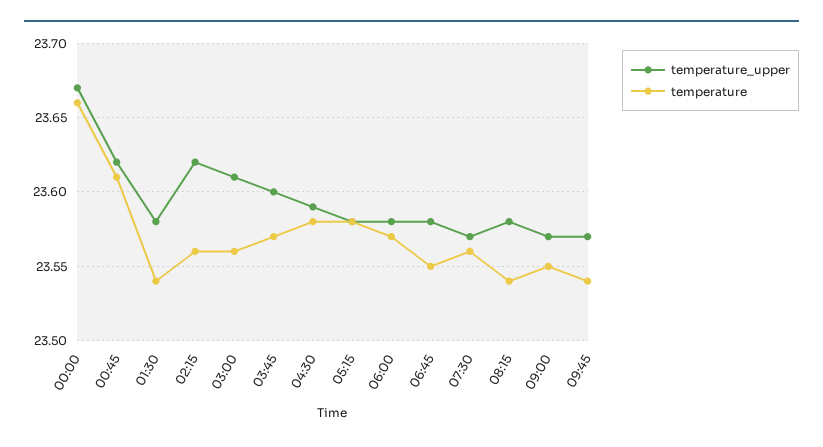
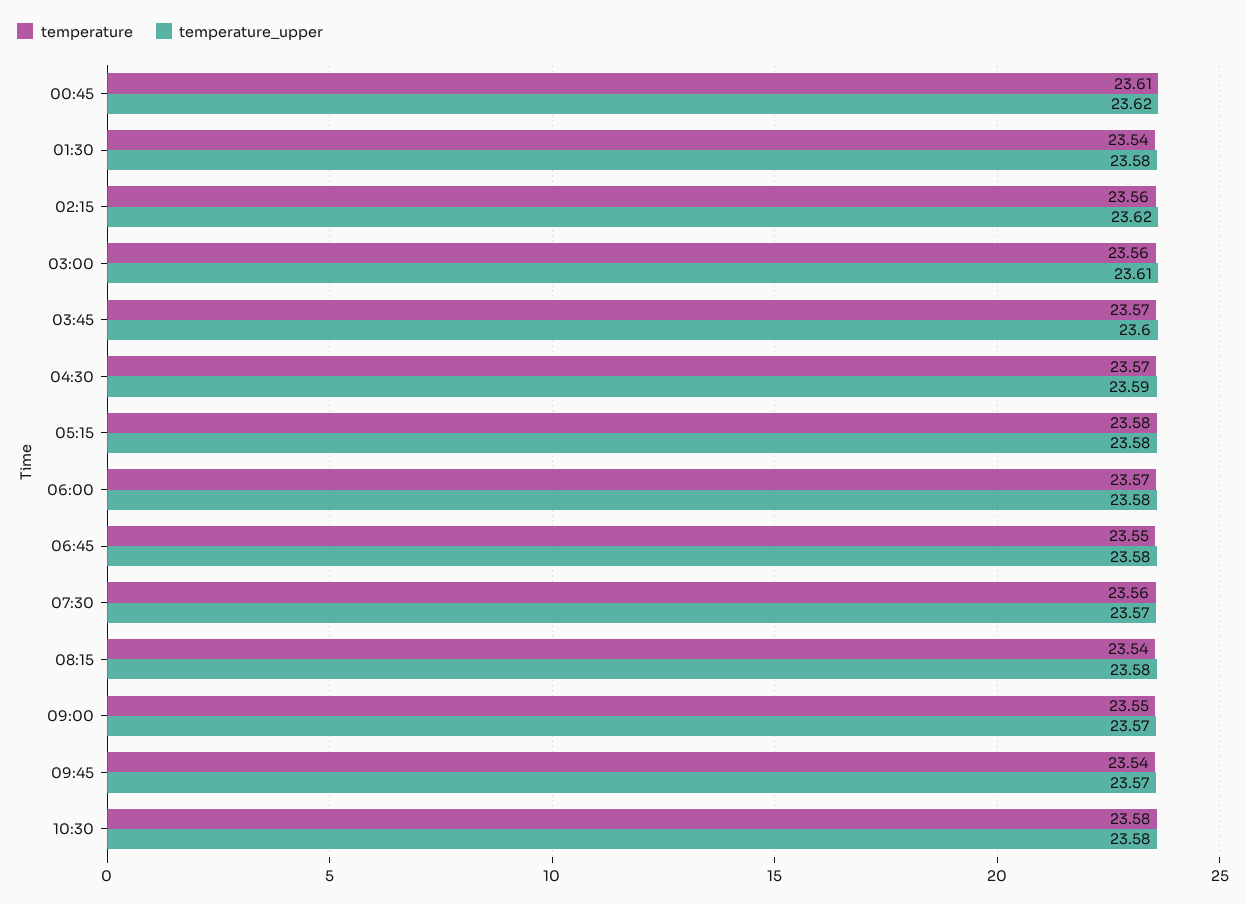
temperature_upper, 00:00: 23.67 -> none
temperature, 00:00: 23.66 -> none
temperature, 04:30: 23.58 -> 23.57
temperature, 10:30: none -> 23.58
temperature_upper, 10:30: none -> 23.58

